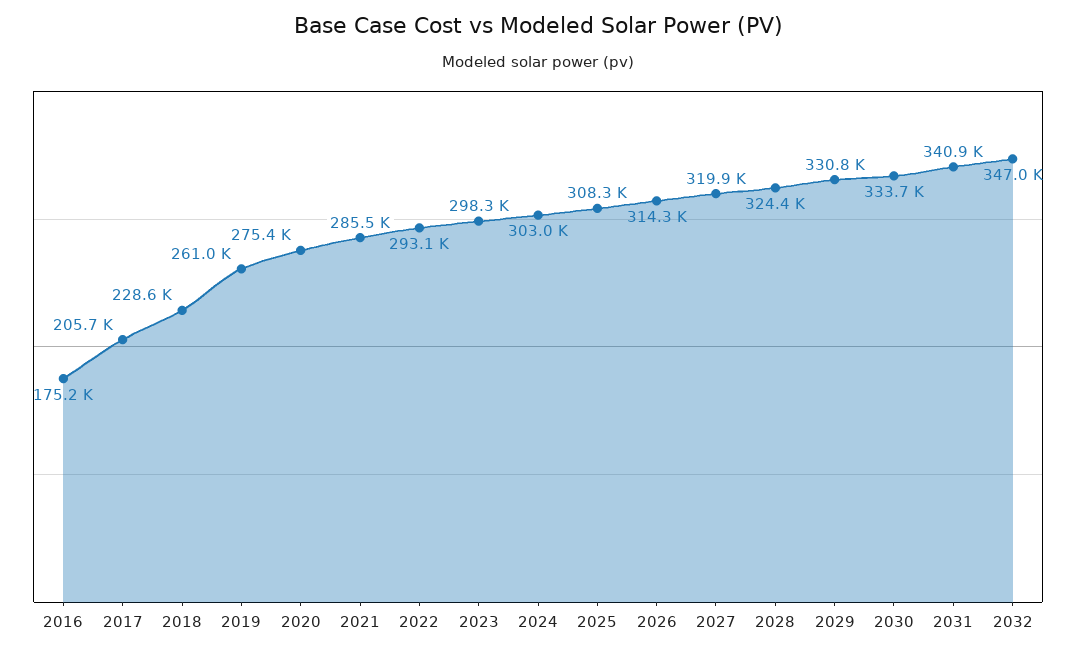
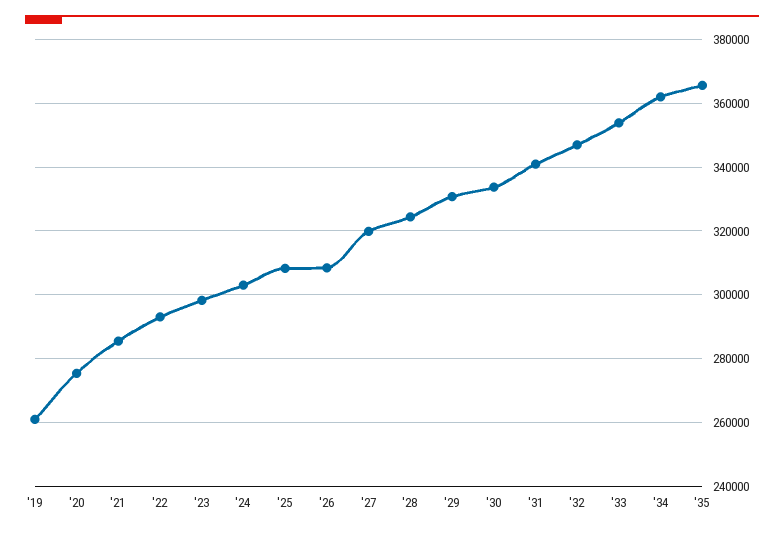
2016: 175200 -> none
2017: 205700 -> none
2018: 228600 -> none
2026: 314300 -> 308000
'33: none -> 354000
'34: none -> 362000
'35: none -> 366000

